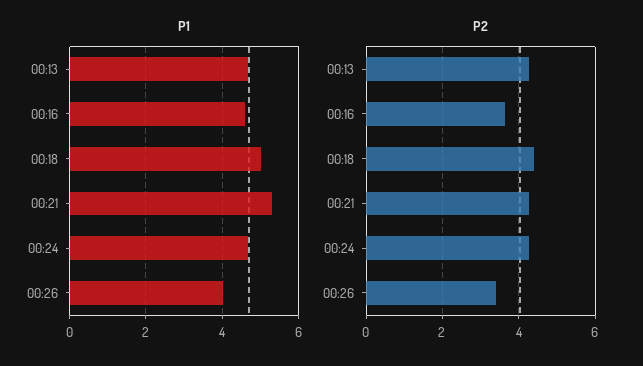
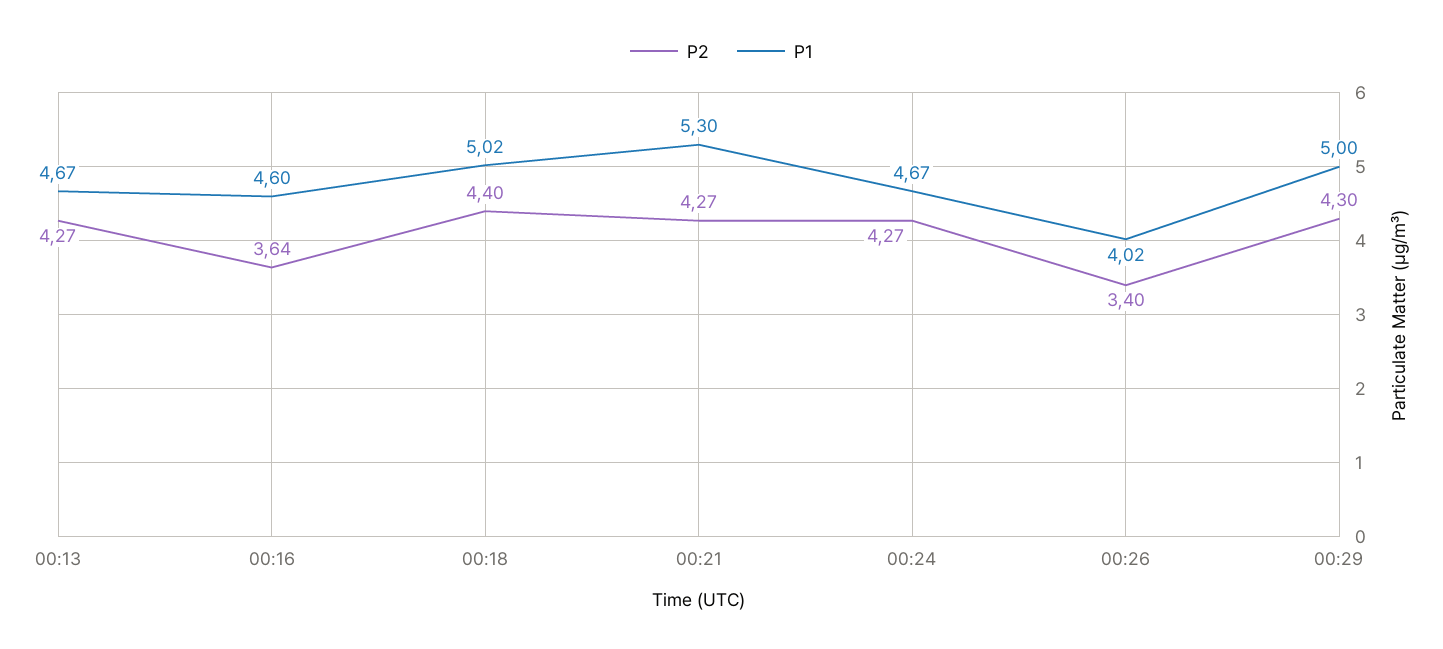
P2, 00:29: none -> 4.3
P1, 00:29: none -> 5

